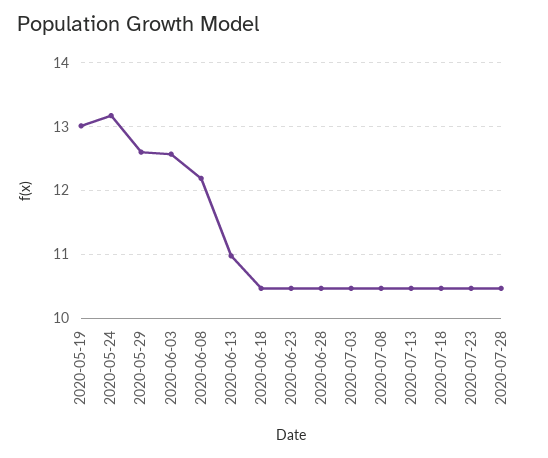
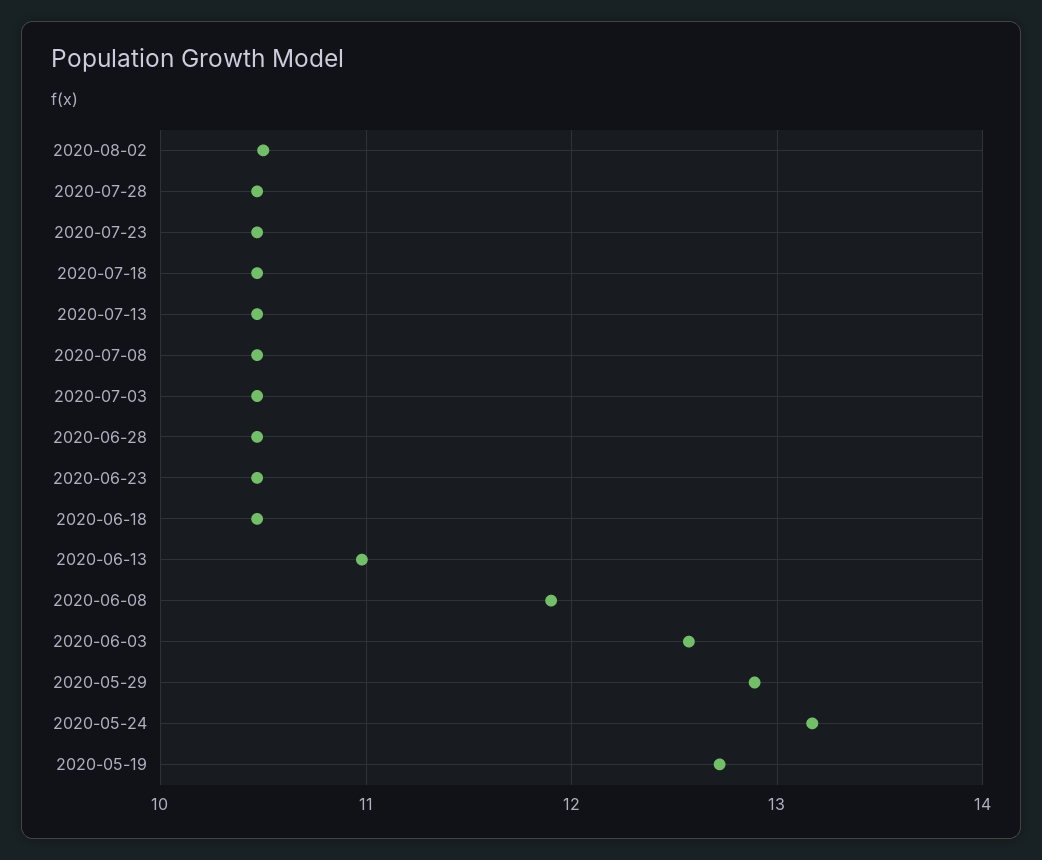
2020-05-19: 13 -> 12.7
2020-05-29: 12.6 -> 12.9
2020-06-08: 12.2 -> 11.9
2020-08-02: none -> 10.5

